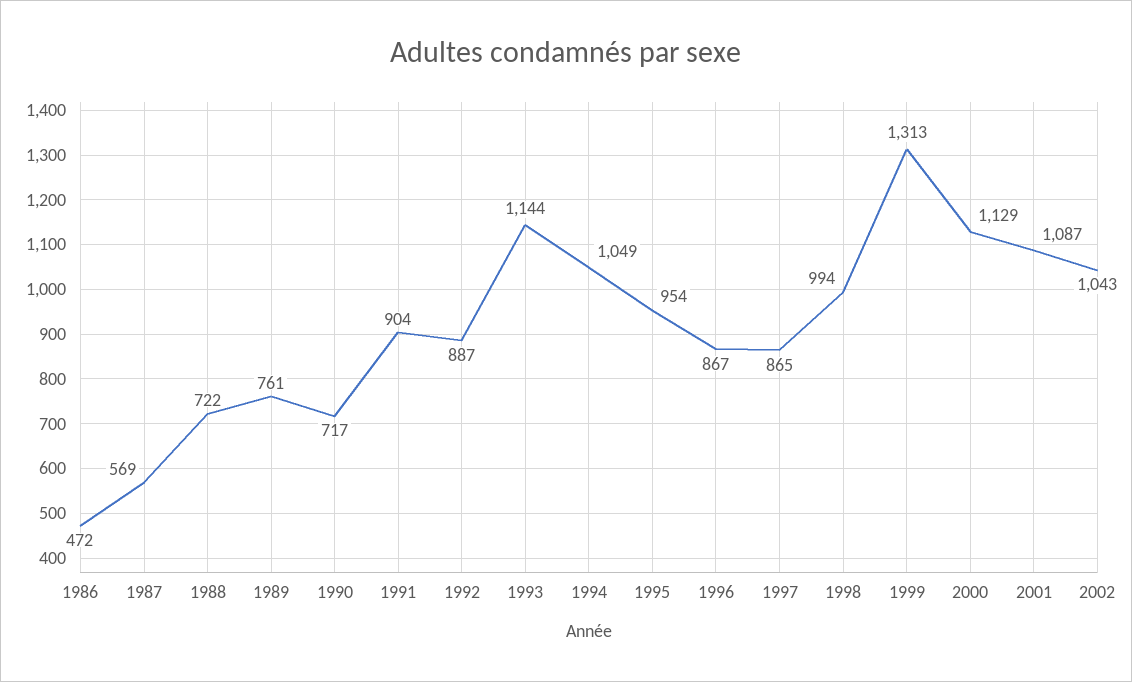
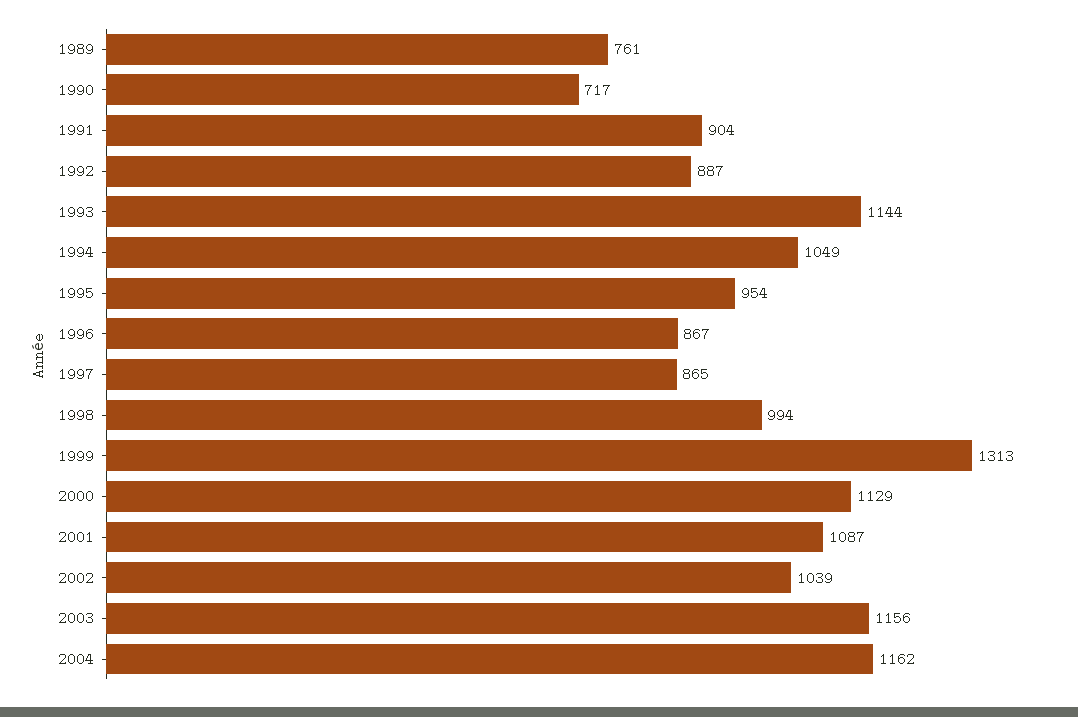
1986: 472 -> none
1987: 569 -> none
1988: 722 -> none
2002: 1043 -> 1039
2003: none -> 1156
2004: none -> 1162

